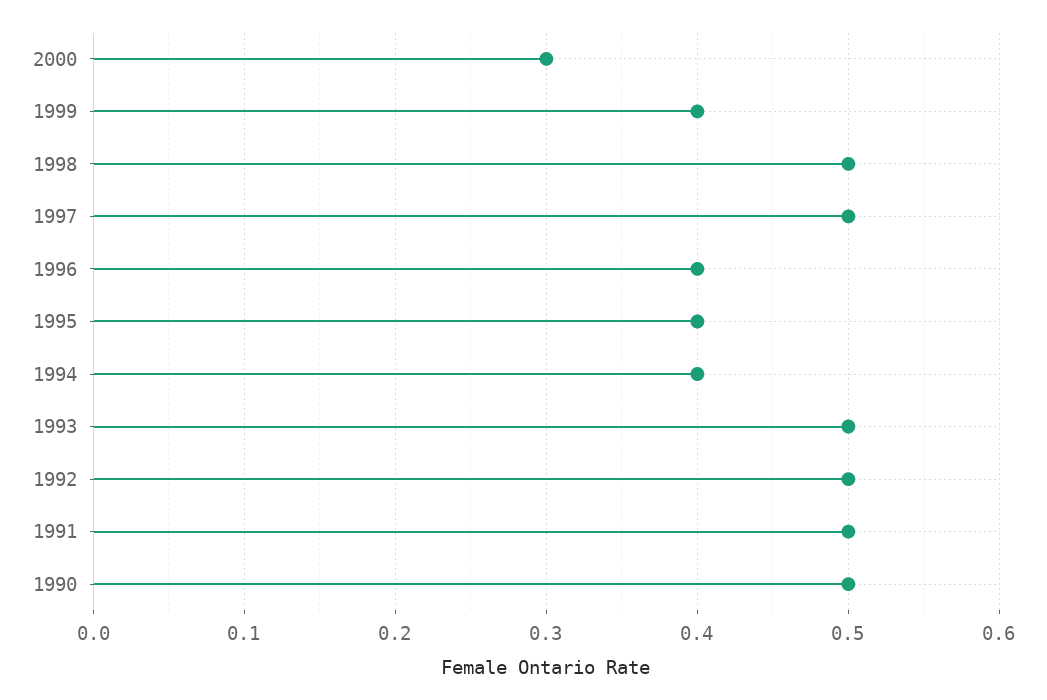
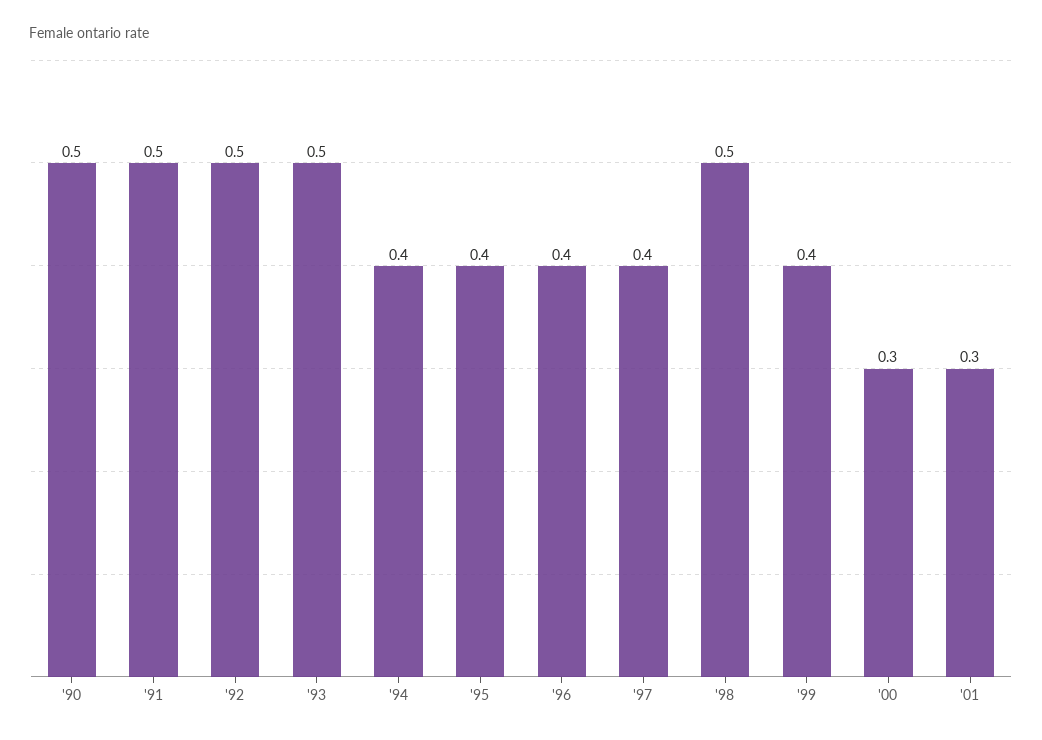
1997: 0.5 -> 0.4
'01: none -> 0.3

